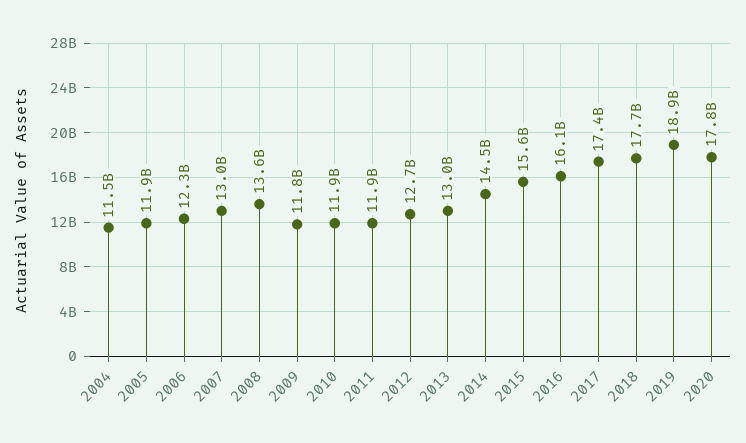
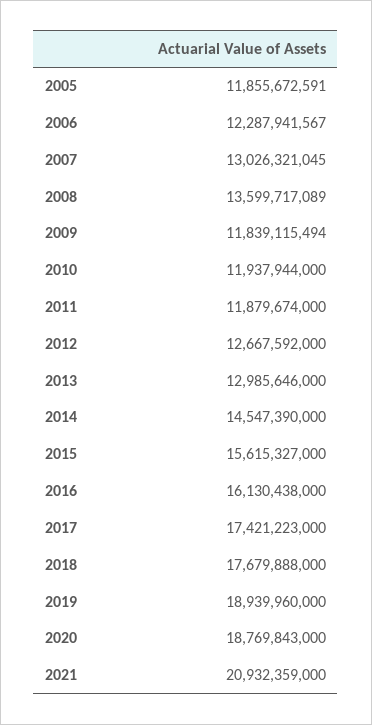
2004: 11500000000 -> none
2020: 17800000000 -> 18769843000
2021: none -> 20932359000

